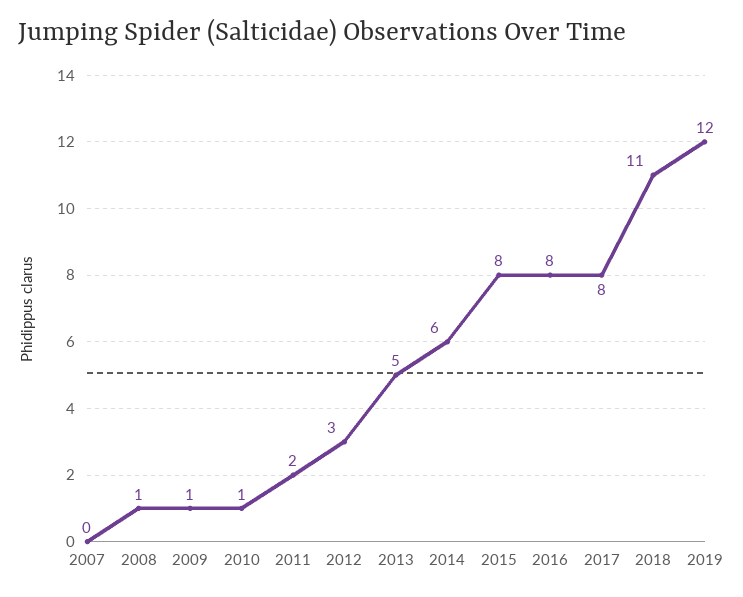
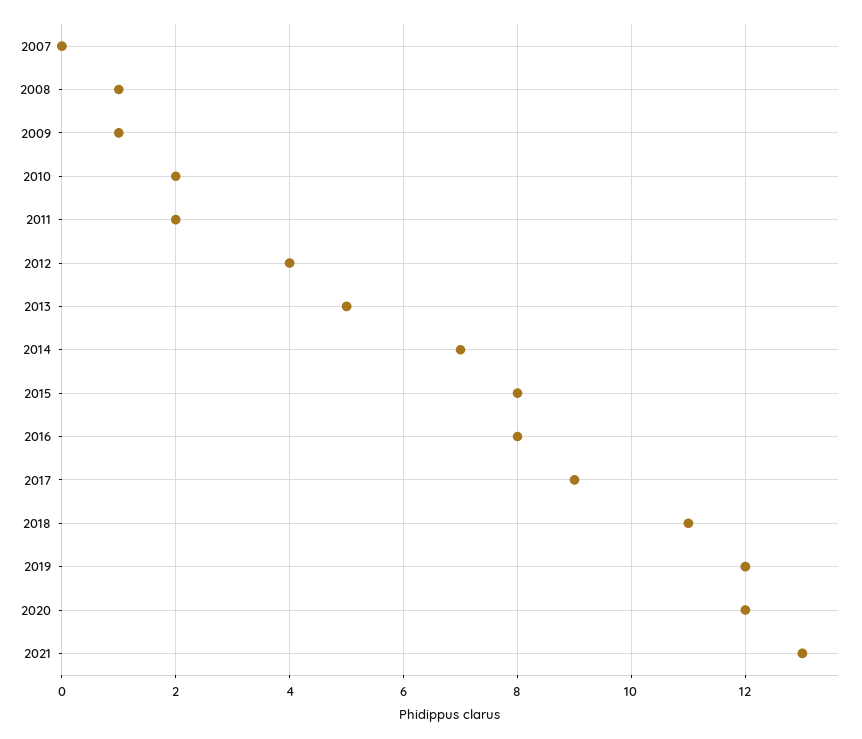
2010: 1 -> 2
2012: 3 -> 4
2014: 6 -> 7
2017: 8 -> 9
2020: none -> 12
2021: none -> 13

